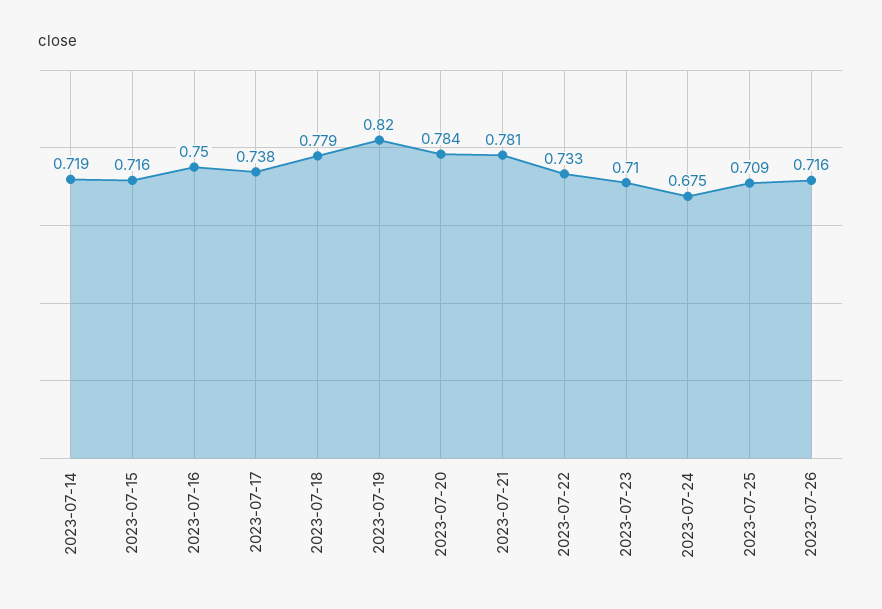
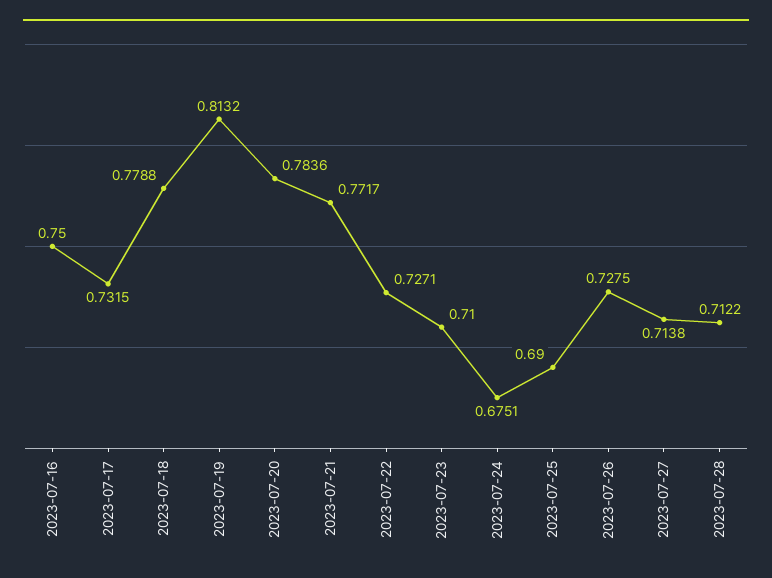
2023-07-14: 0.719 -> none
2023-07-15: 0.716 -> none
2023-07-17: 0.738 -> 0.7315
2023-07-19: 0.82 -> 0.8132
2023-07-21: 0.781 -> 0.7717
2023-07-22: 0.733 -> 0.7271
2023-07-25: 0.709 -> 0.69
2023-07-26: 0.716 -> 0.7275
2023-07-27: none -> 0.7138
2023-07-28: none -> 0.7122

